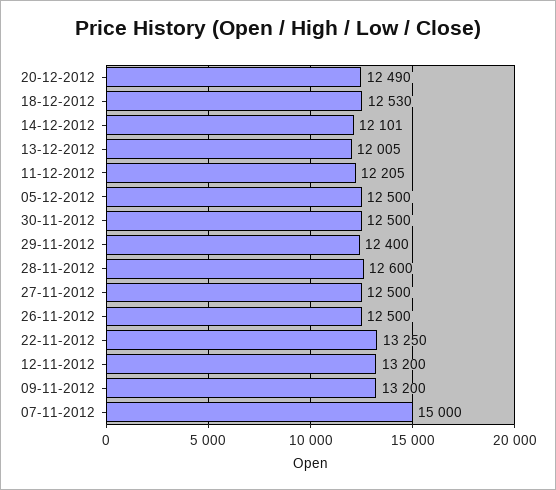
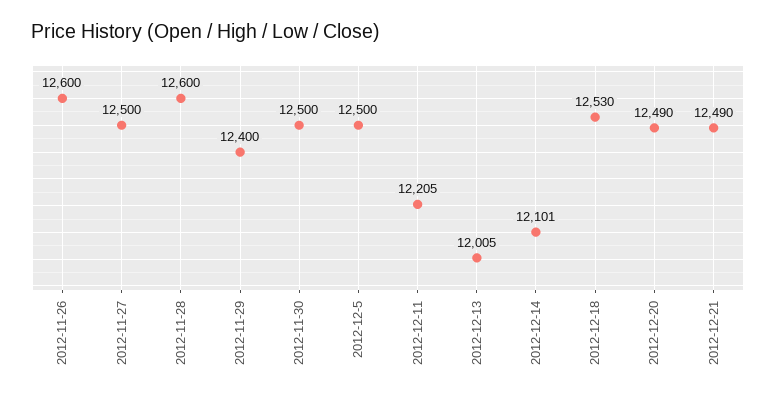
26-11-2012: 12500 -> 12600
22-11-2012: 13250 -> none
12-11-2012: 13200 -> none
09-11-2012: 13200 -> none
07-11-2012: 15000 -> none
2012-12-21: none -> 12490

